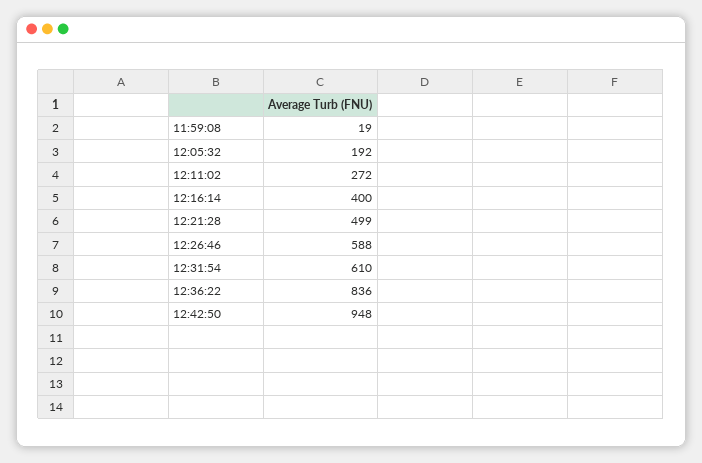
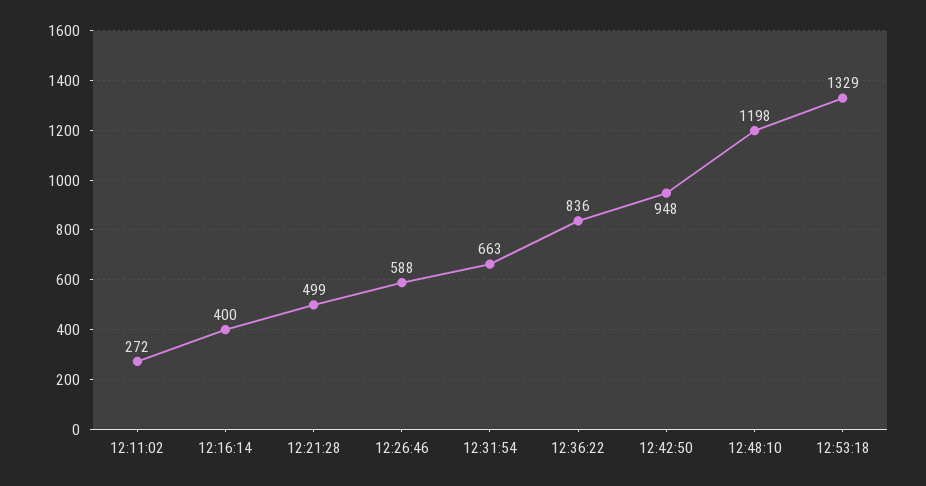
11:59:08: 19 -> none
12:05:32: 192 -> none
12:31:54: 610 -> 663
12:48:10: none -> 1198
12:53:18: none -> 1329

